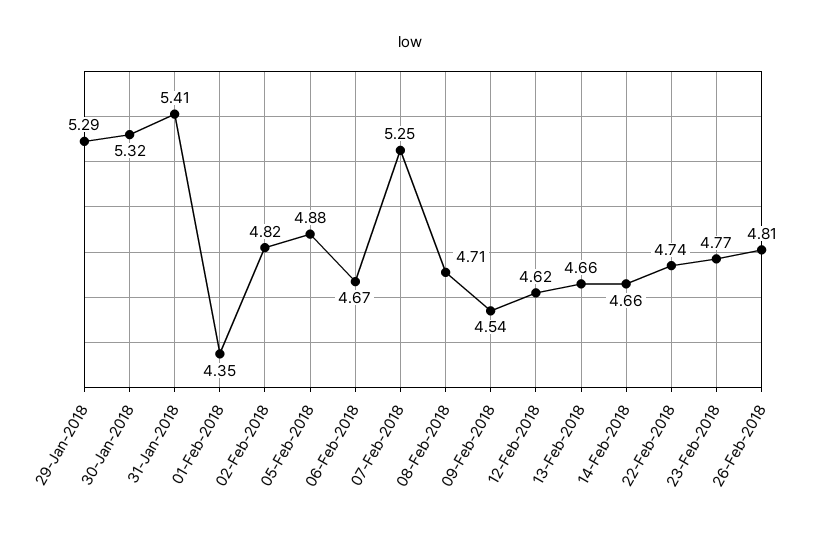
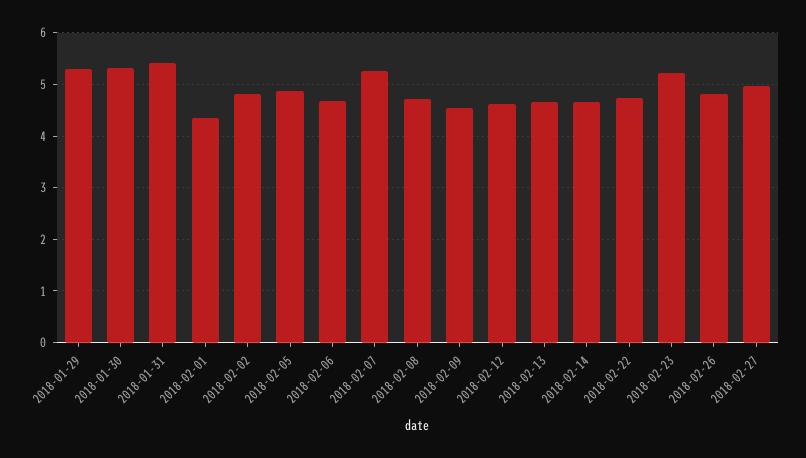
23-Feb-2018: 4.77 -> 5.2
2018-02-27: none -> 5

